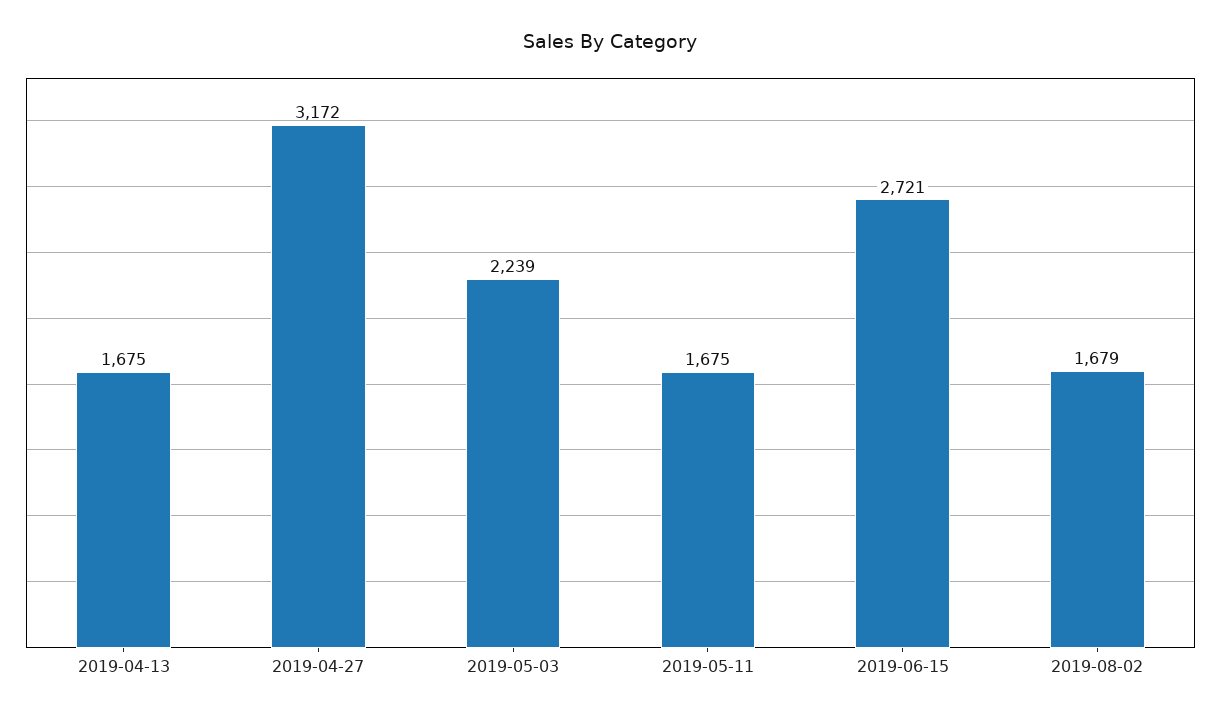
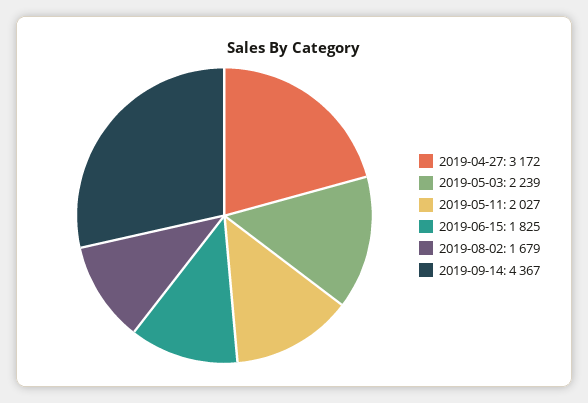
2019-04-13: 1675 -> none
2019-05-11: 1675 -> 2027
2019-06-15: 2721 -> 1825
2019-09-14: none -> 4367

